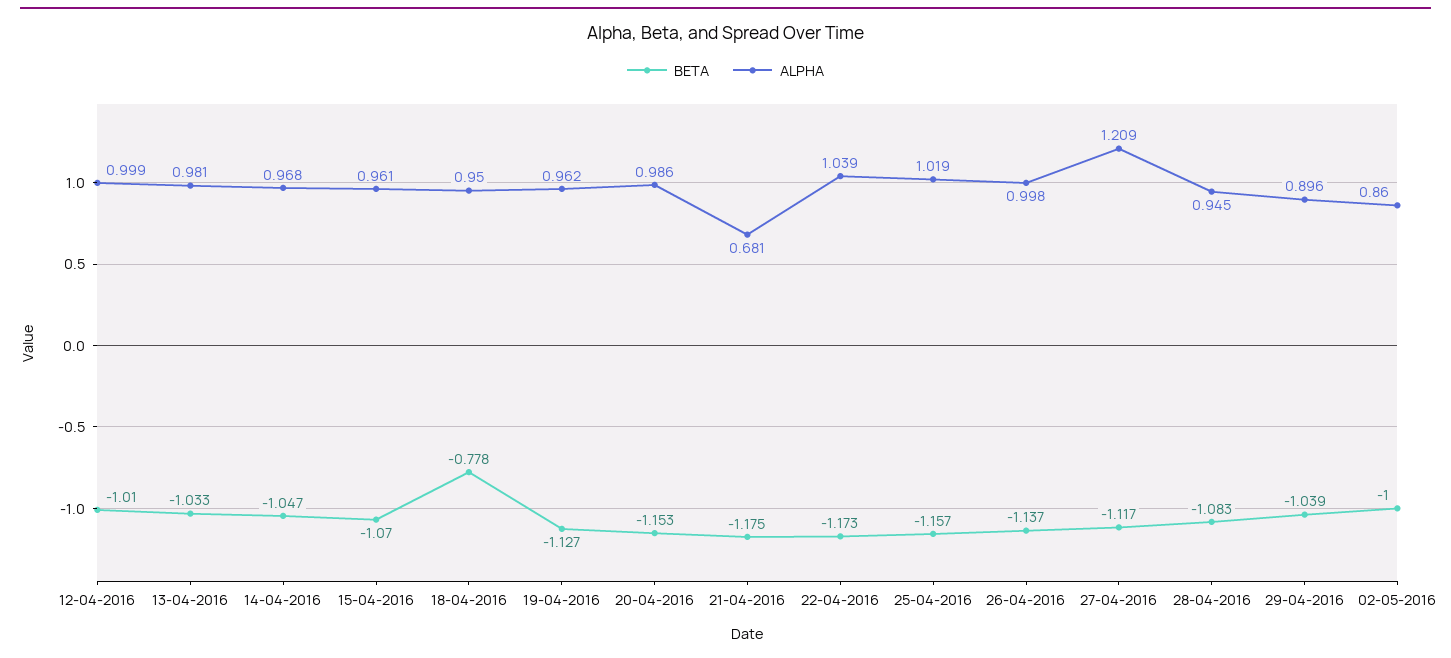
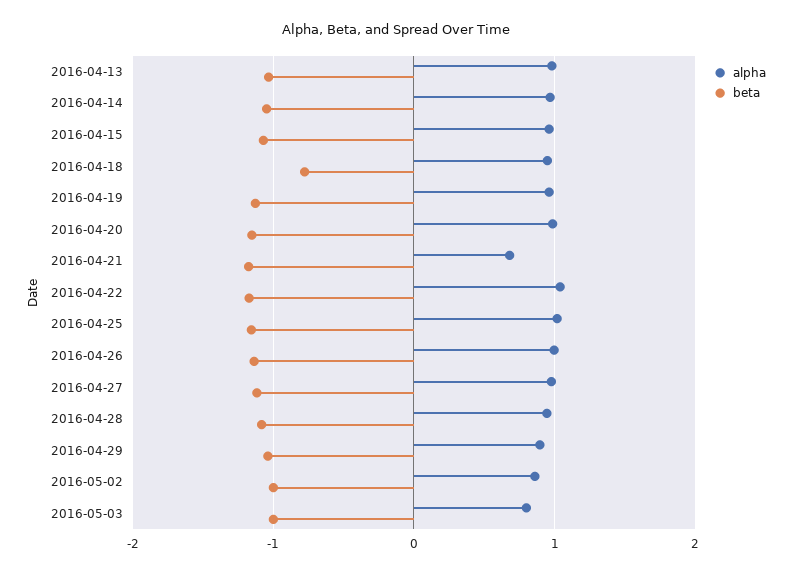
BETA, 12-04-2016: -1.01 -> none
ALPHA, 12-04-2016: 0.999 -> none
ALPHA, 27-04-2016: 1.209 -> 1
ALPHA, 2016-05-03: none -> 0.8
BETA, 2016-05-03: none -> -1

